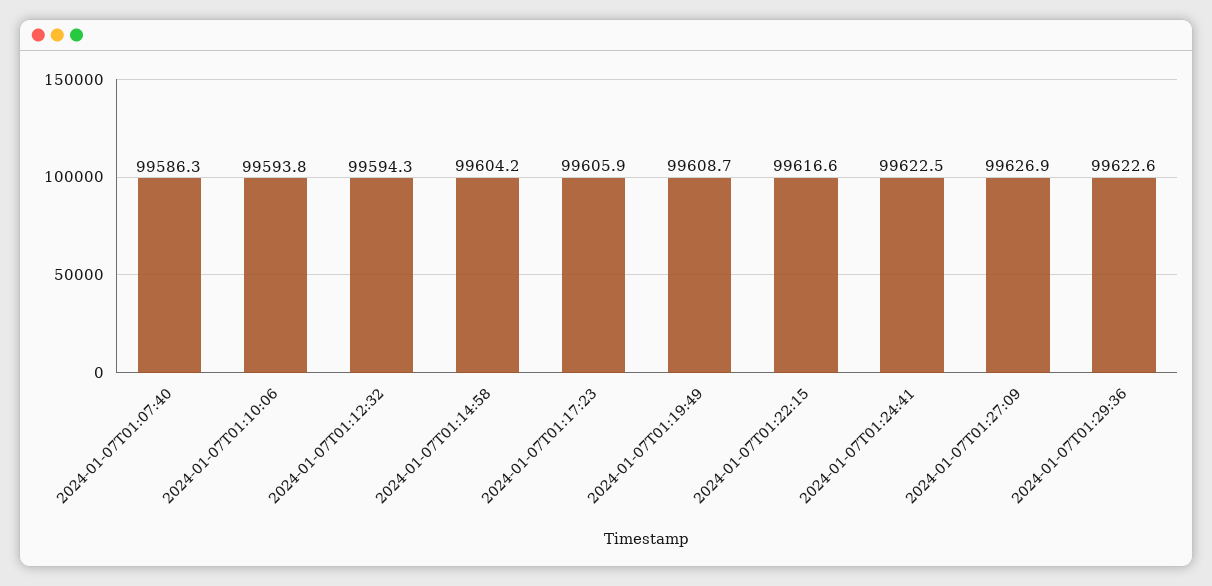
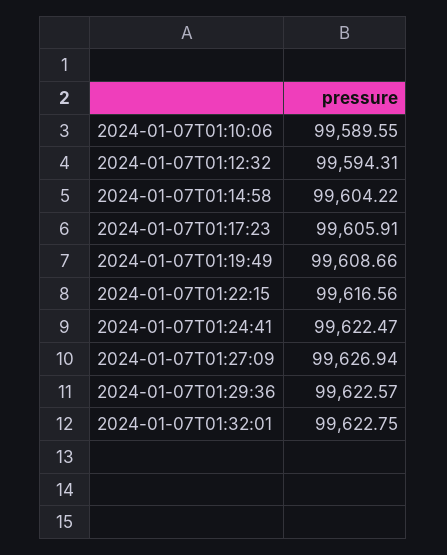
2024-01-07T01:07:40: 99586.3 -> none
2024-01-07T01:10:06: 99593.8 -> 99589.55
2024-01-07T01:32:01: none -> 99622.75

